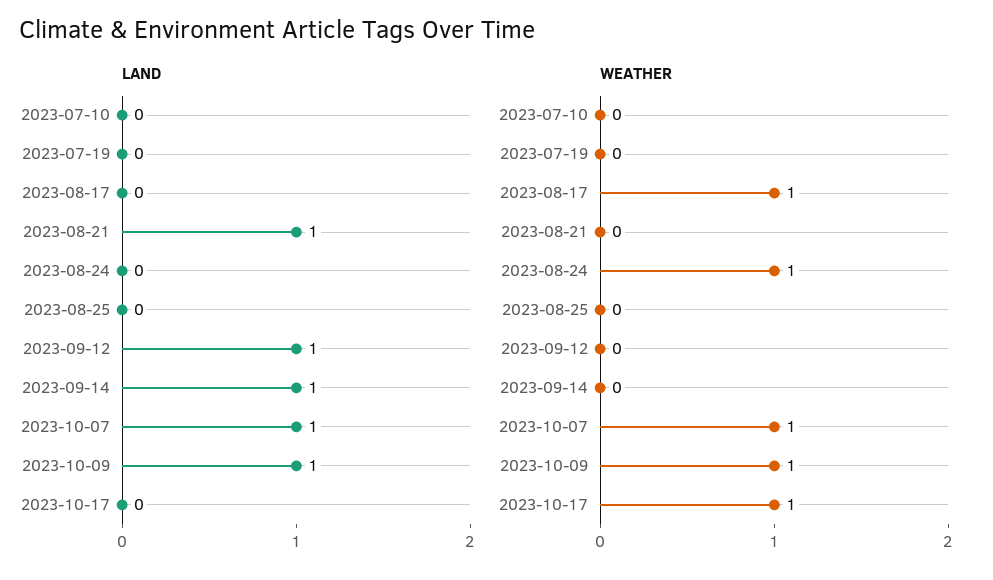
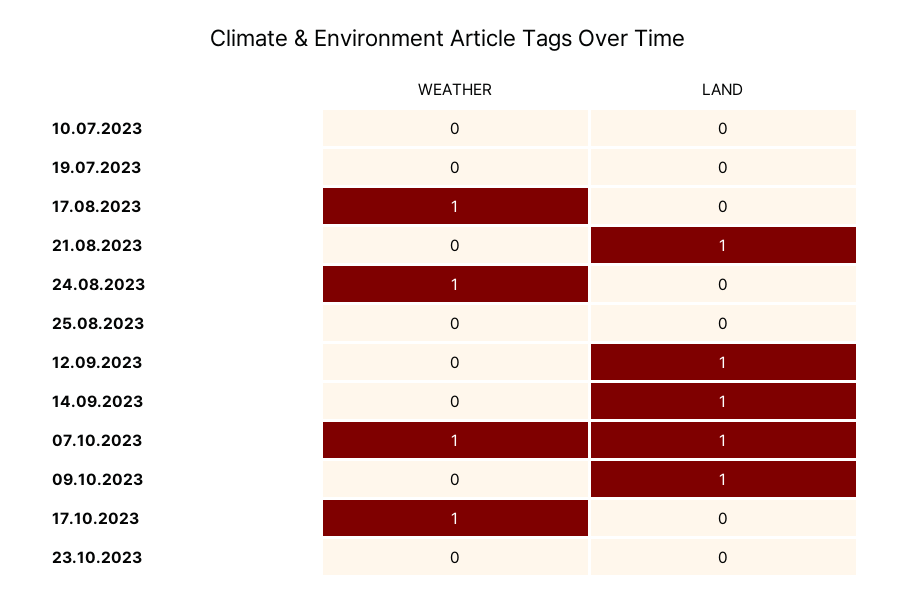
WEATHER, 2023-10-09: 1 -> 0
WEATHER, 23.10.2023: none -> 0
LAND, 23.10.2023: none -> 0

